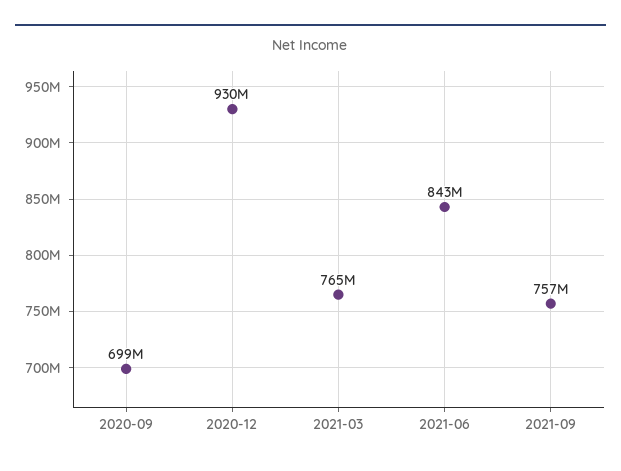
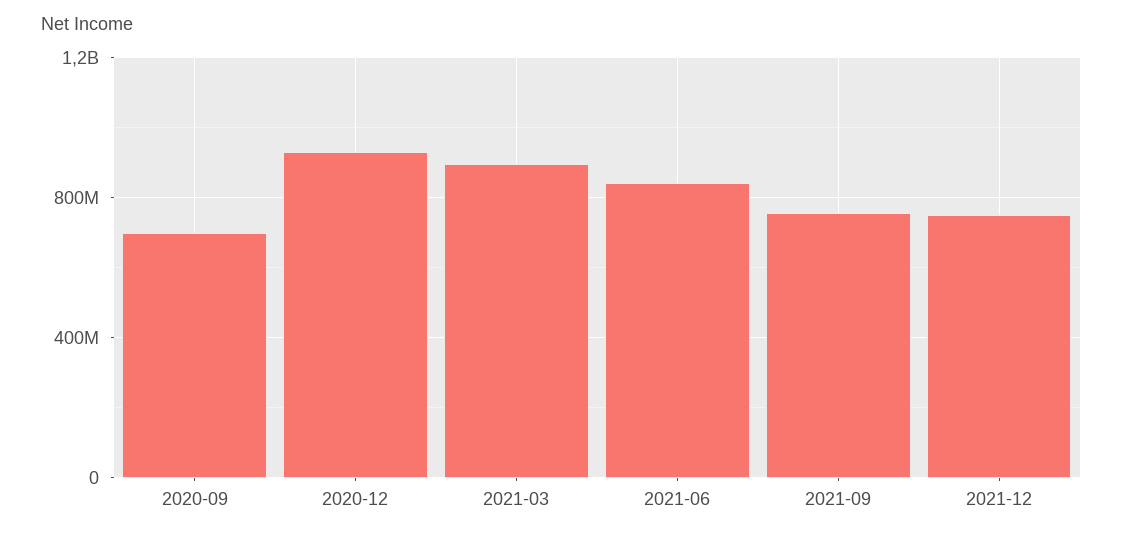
2021-03: 765000000 -> 900000000
2021-12: none -> 750000000

